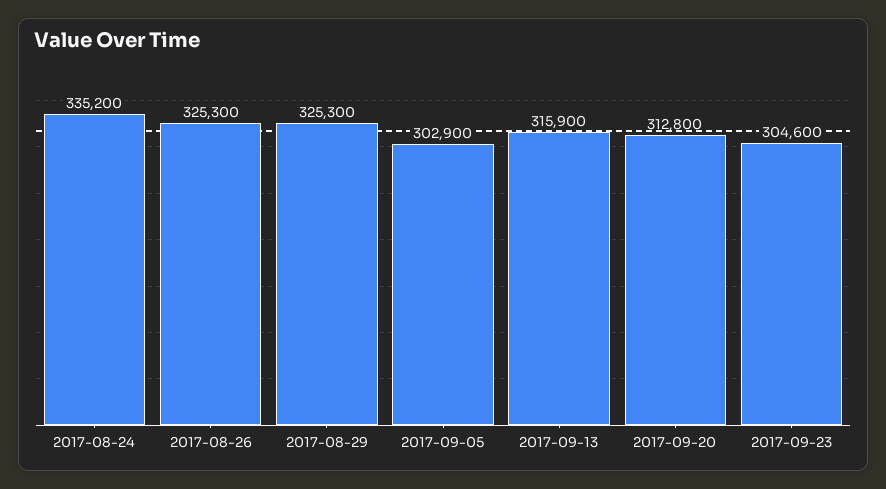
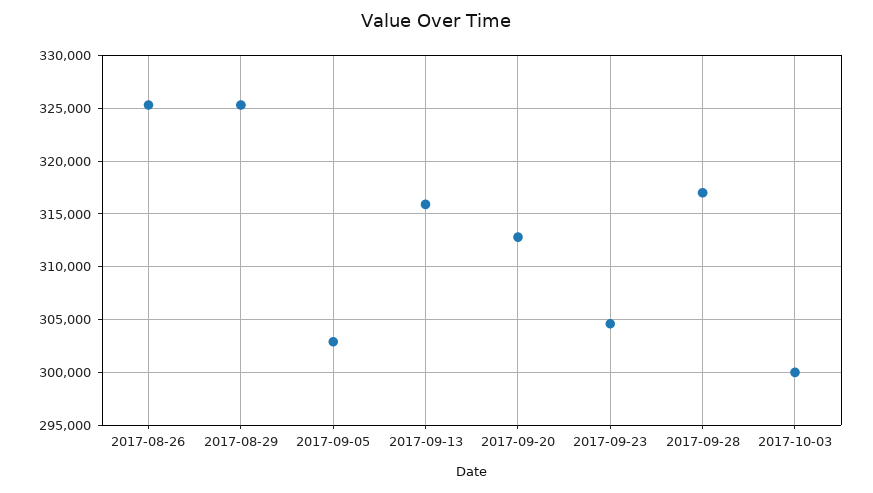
2017-08-24: 335200 -> none
2017-09-28: none -> 317000
2017-10-03: none -> 300000

